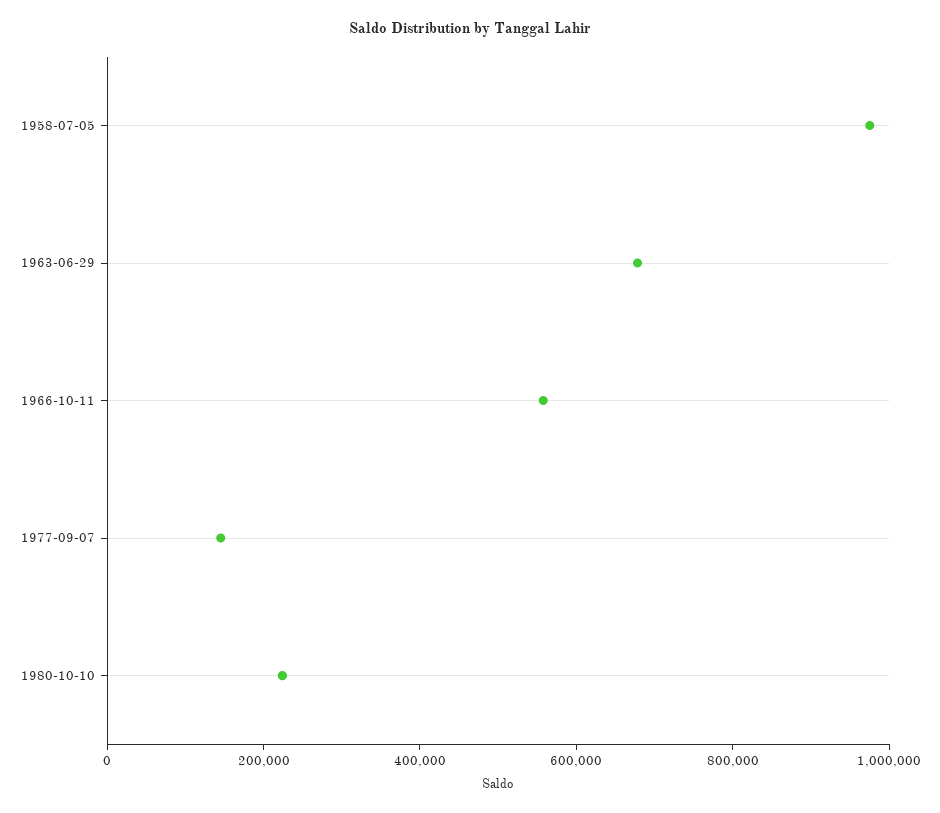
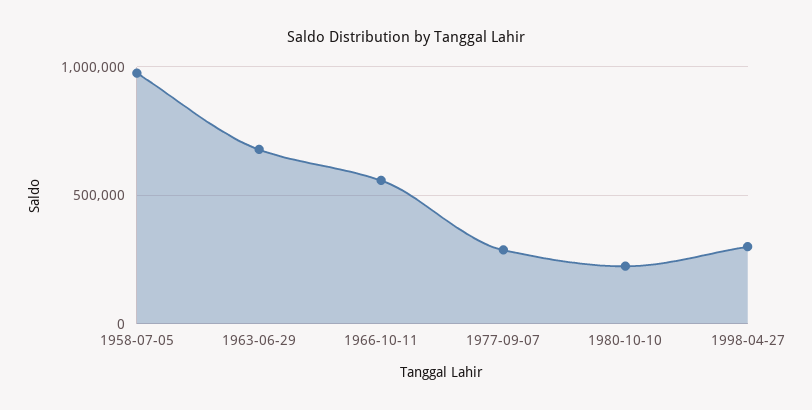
1977-09-07: 150000 -> 300000
1998-04-27: none -> 300000

